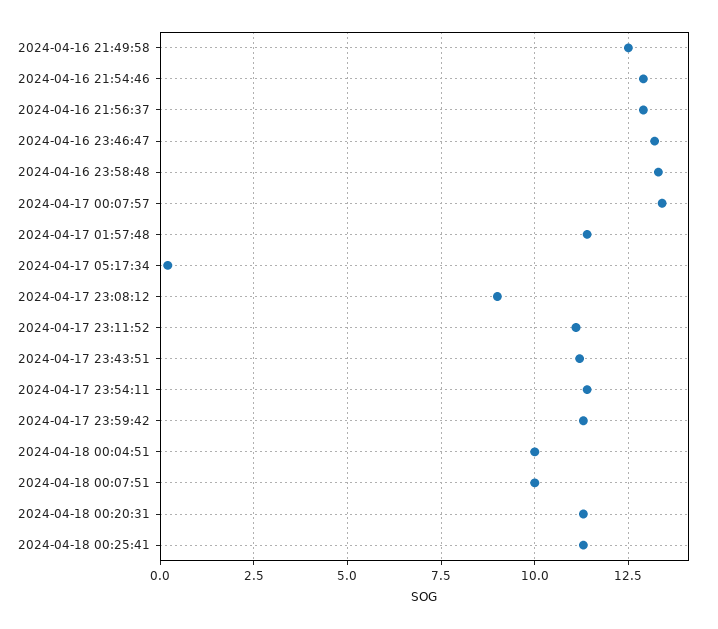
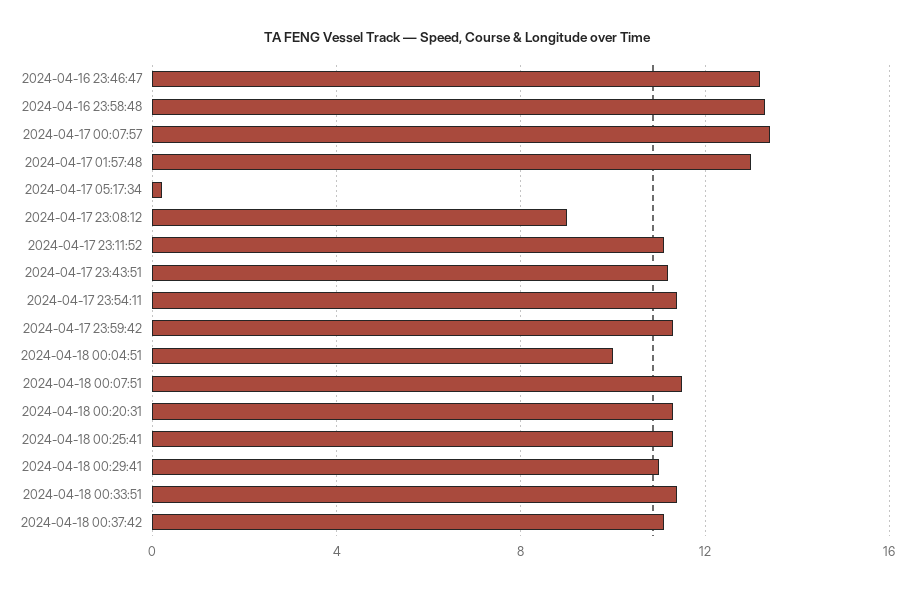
2024-04-16 21:49:58: 12.5 -> none
2024-04-16 21:54:46: 13 -> none
2024-04-16 21:56:37: 13 -> none
2024-04-17 01:57:48: 11.5 -> 13
2024-04-18 00:07:51: 10 -> 11.5
2024-04-18 00:29:41: none -> 11
2024-04-18 00:33:51: none -> 11.5
2024-04-18 00:37:42: none -> 11

